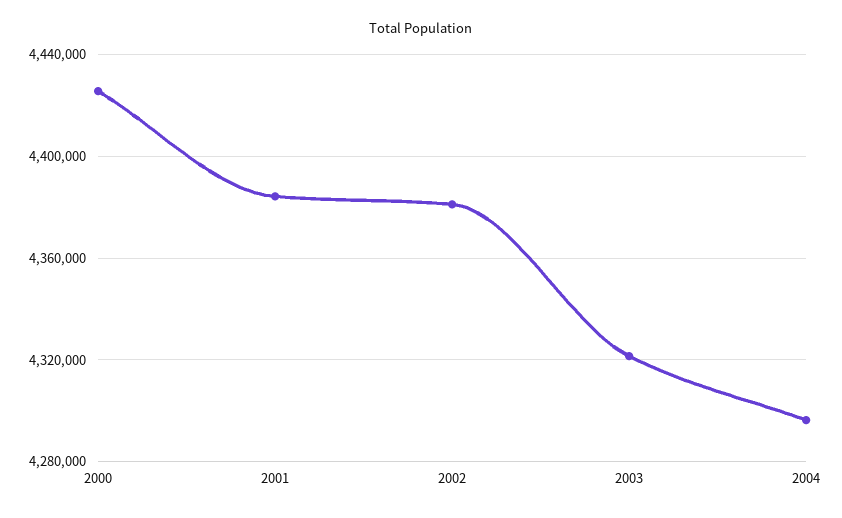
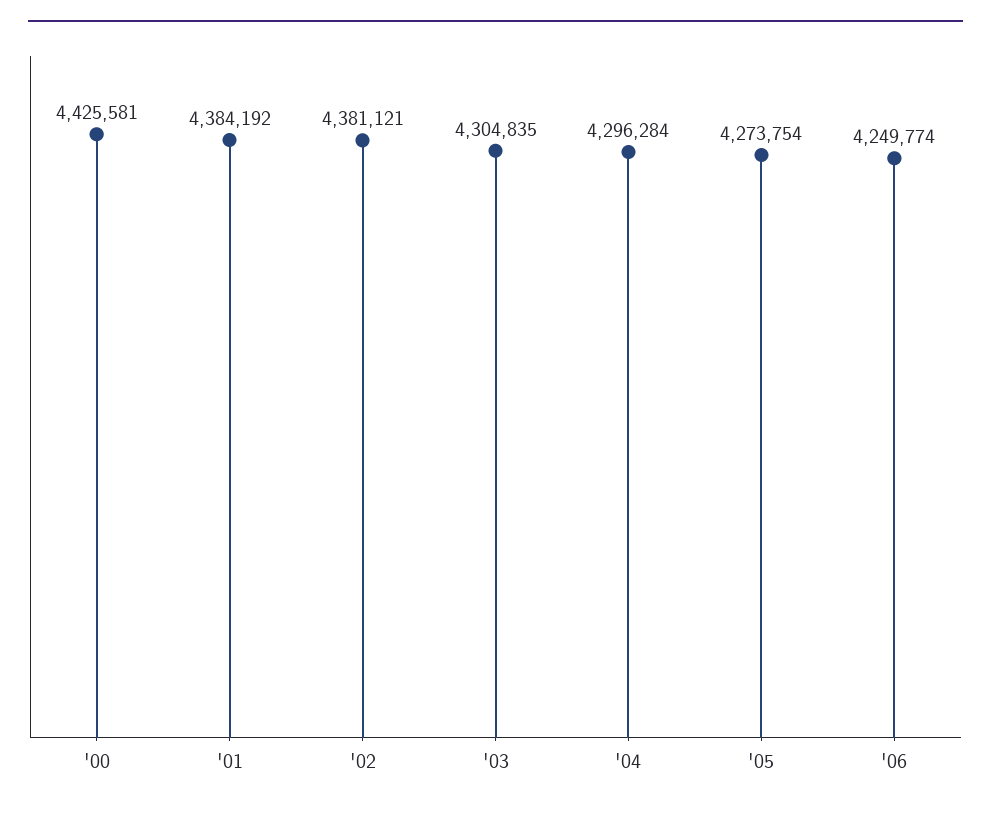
2003: 4320000 -> 4304835
'05: none -> 4273754
'06: none -> 4249774

